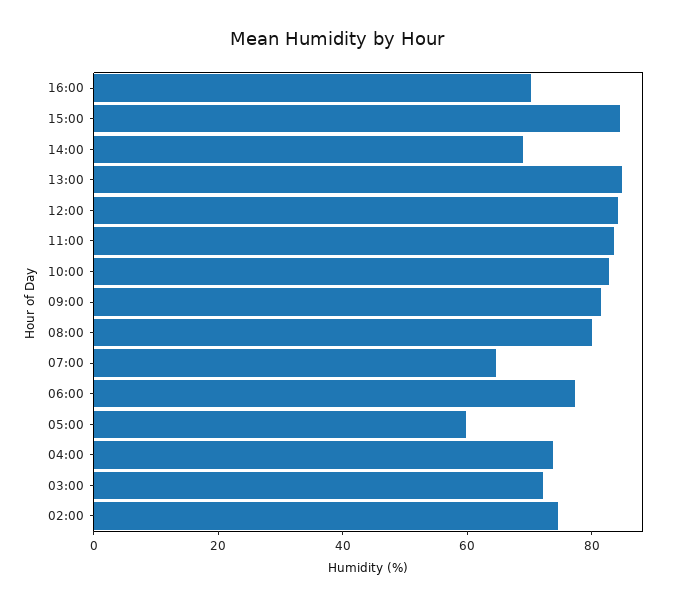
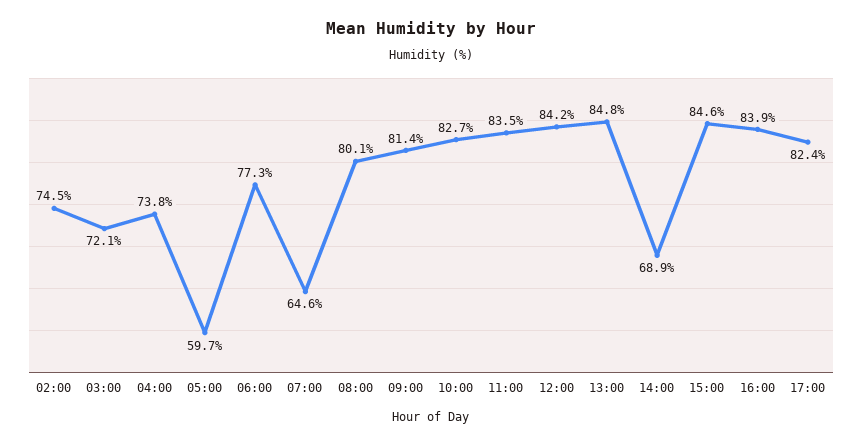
16:00: 70 -> 83.9
17:00: none -> 82.4

